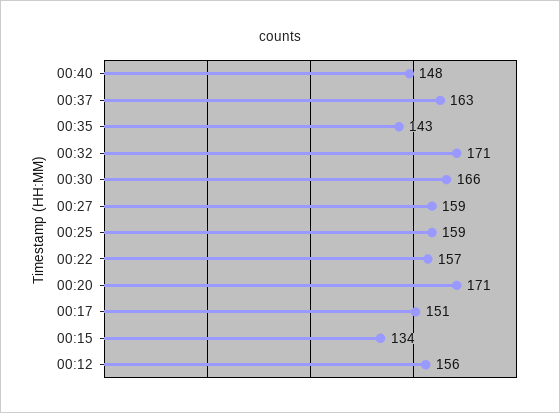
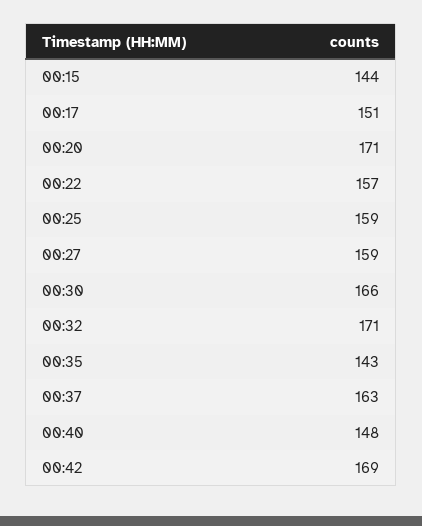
00:15: 134 -> 144
00:12: 156 -> none
00:42: none -> 169

